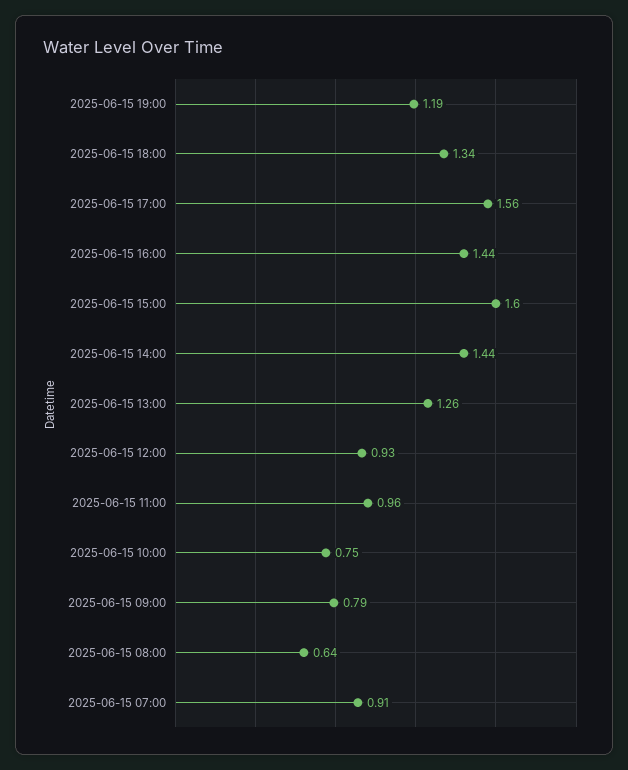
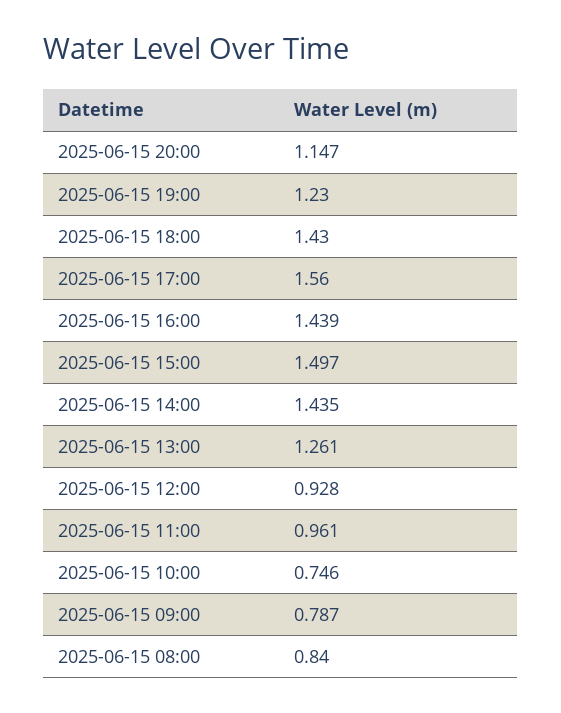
2025-06-15 19:00: 1.19 -> 1.23
2025-06-15 18:00: 1.34 -> 1.43
2025-06-15 15:00: 1.6 -> 1.497
2025-06-15 08:00: 0.64 -> 0.84
2025-06-15 07:00: 0.91 -> none
2025-06-15 20:00: none -> 1.147

